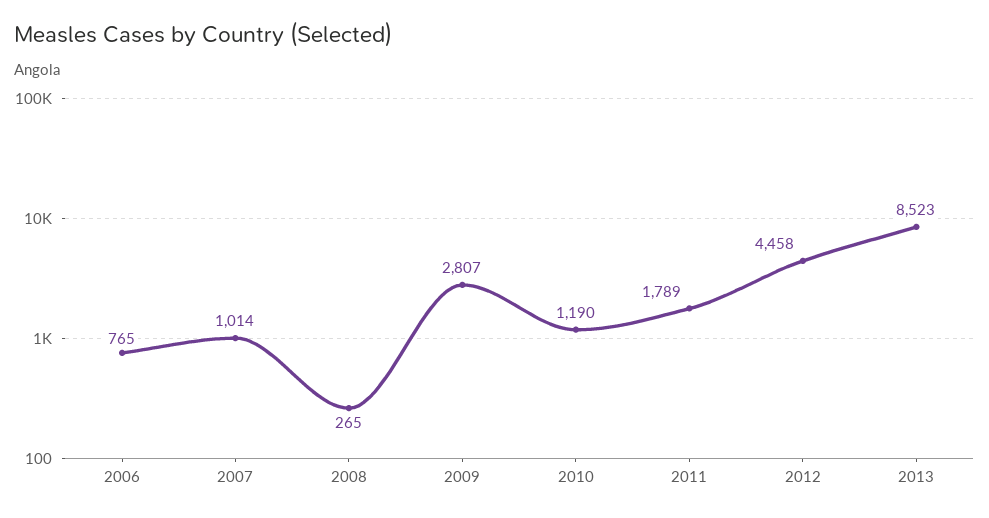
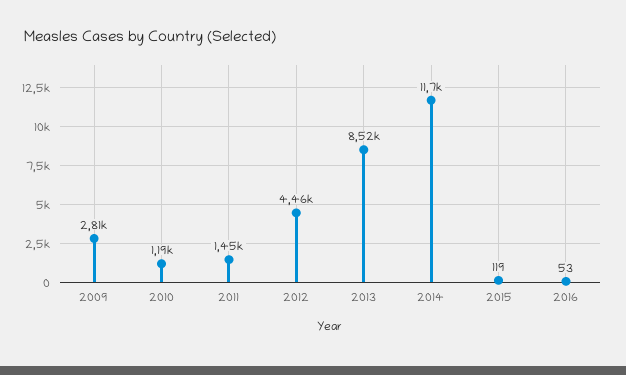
2006: 765 -> none
2007: 1014 -> none
2008: 265 -> none
2011: 1789 -> 1450
2014: none -> 11700
2015: none -> 119
2016: none -> 53

